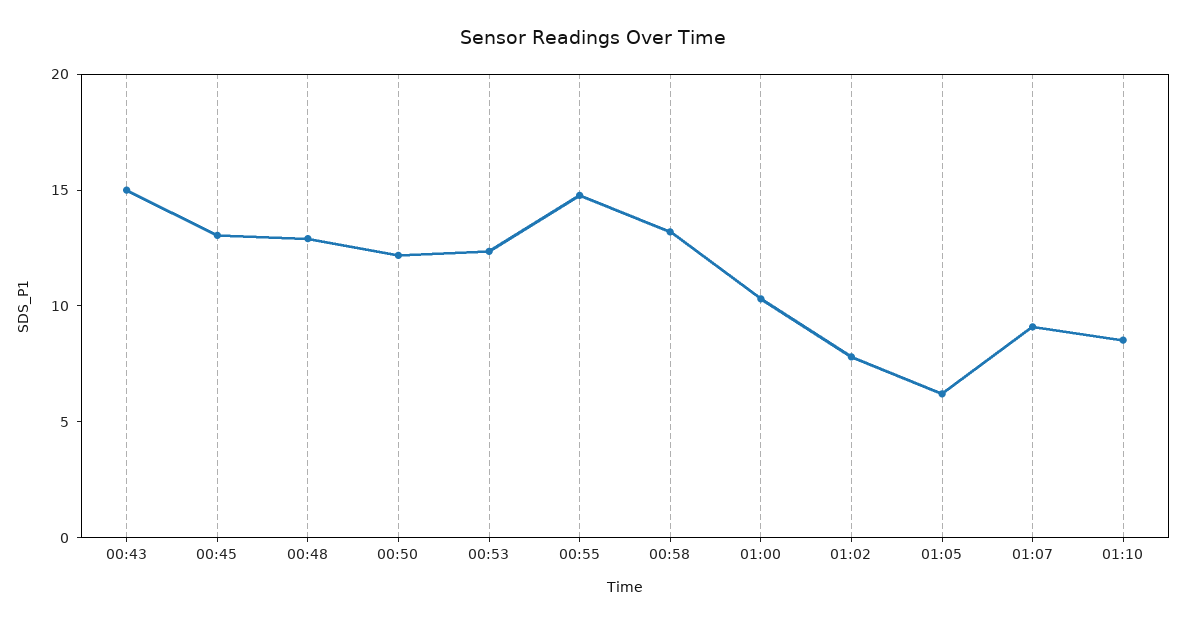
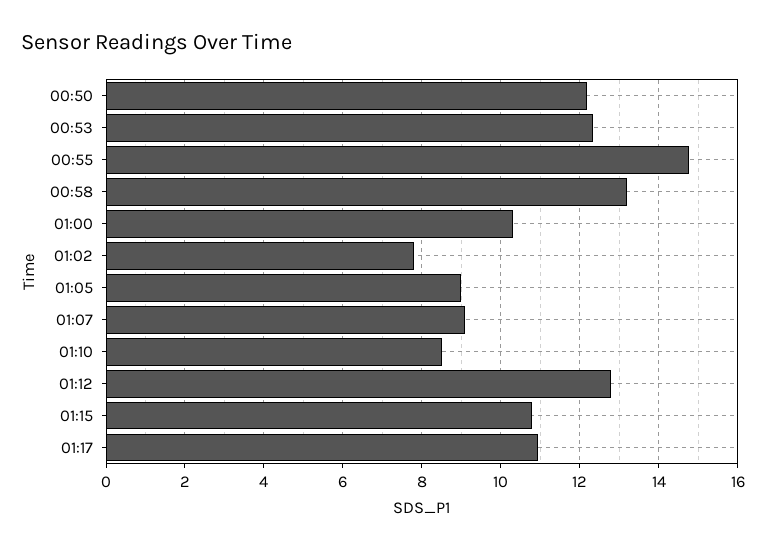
00:43: 15 -> none
00:45: 13 -> none
00:48: 13 -> none
01:05: 6 -> 9
01:12: none -> 12.8
01:15: none -> 10.8
01:17: none -> 11

